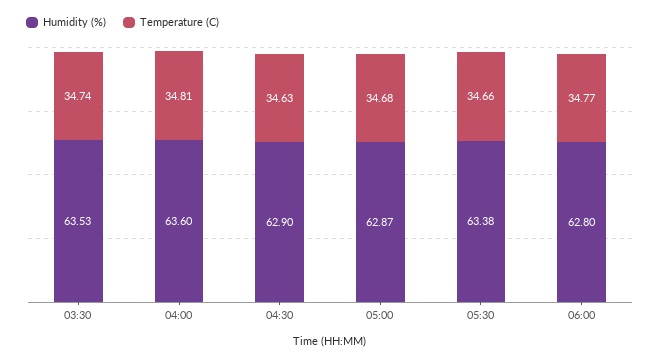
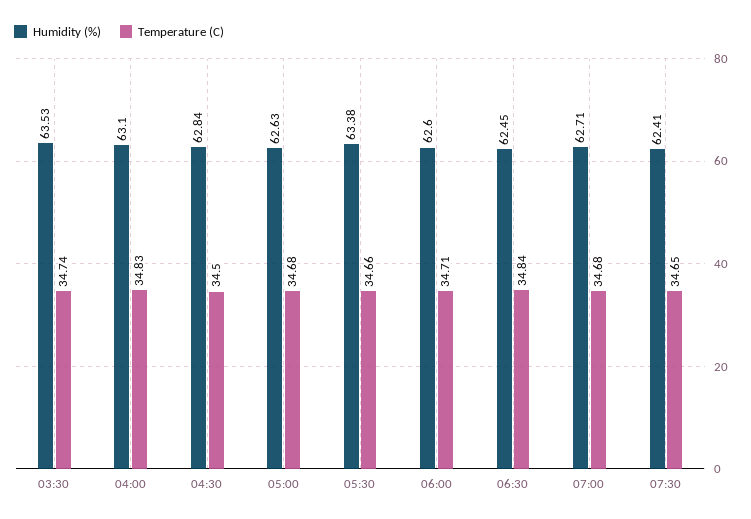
Humidity (%), 04:00: 63.6 -> 63.1
Temperature (C), 04:00: 34.81 -> 34.83
Humidity (%), 04:30: 62.9 -> 62.84
Temperature (C), 04:30: 34.63 -> 34.5
Humidity (%), 05:00: 62.87 -> 62.63
Humidity (%), 06:00: 62.8 -> 62.6
Temperature (C), 06:00: 34.77 -> 34.71
Humidity (%), 06:30: none -> 62.45
Temperature (C), 06:30: none -> 34.84
Humidity (%), 07:00: none -> 62.71
Temperature (C), 07:00: none -> 34.68
Humidity (%), 07:30: none -> 62.41
Temperature (C), 07:30: none -> 34.65

